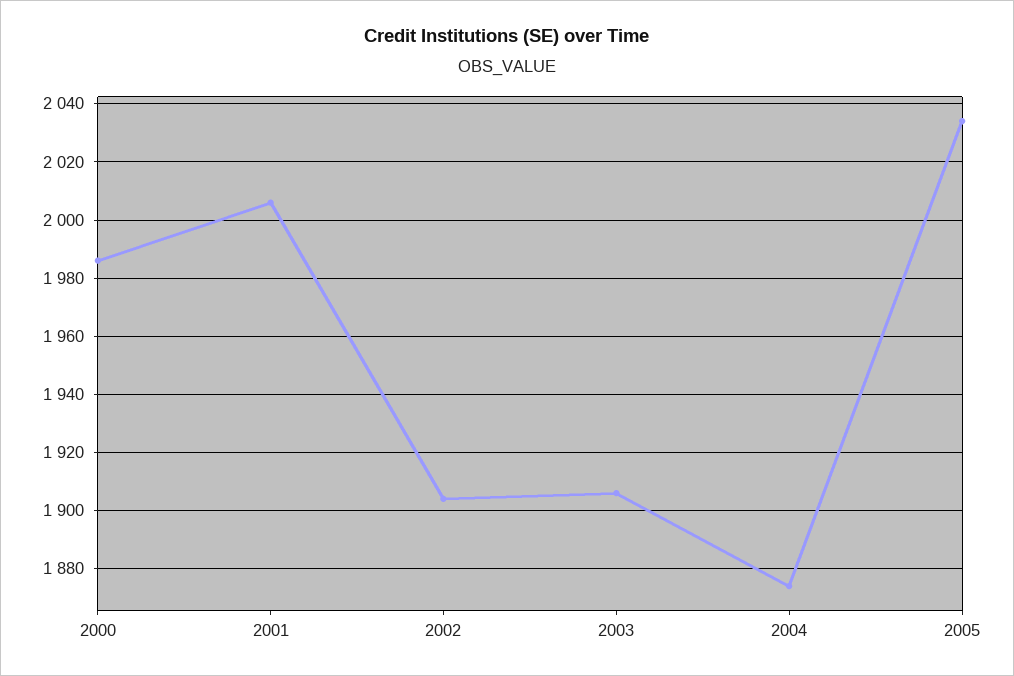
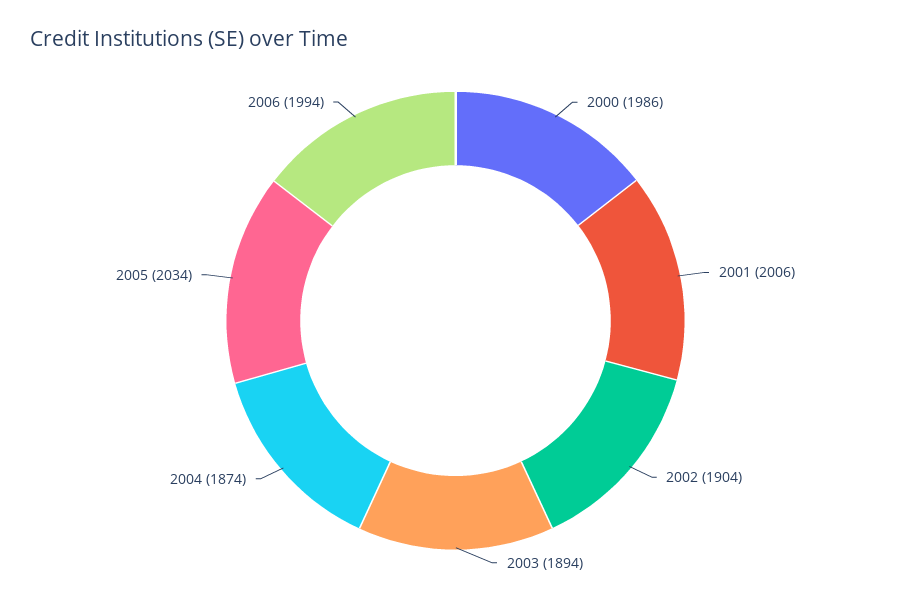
2003: 1905 -> 1894
2006: none -> 1994

